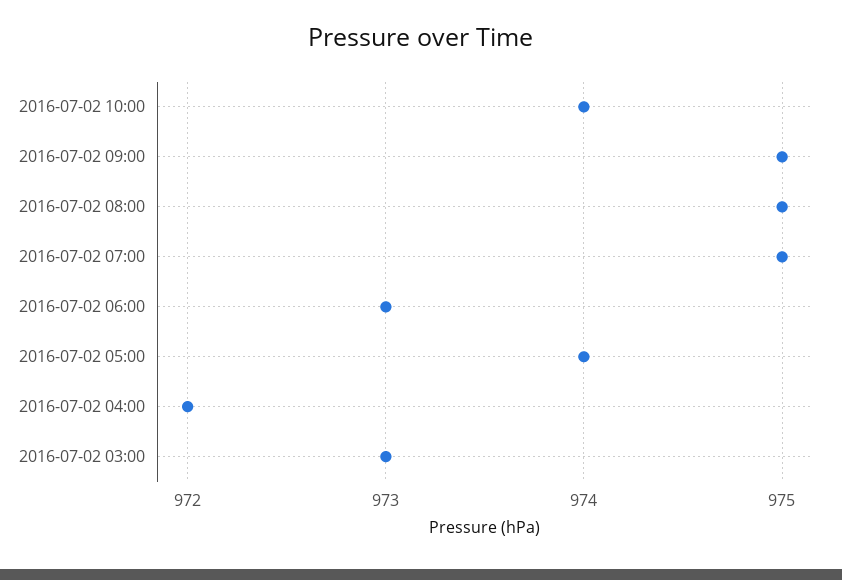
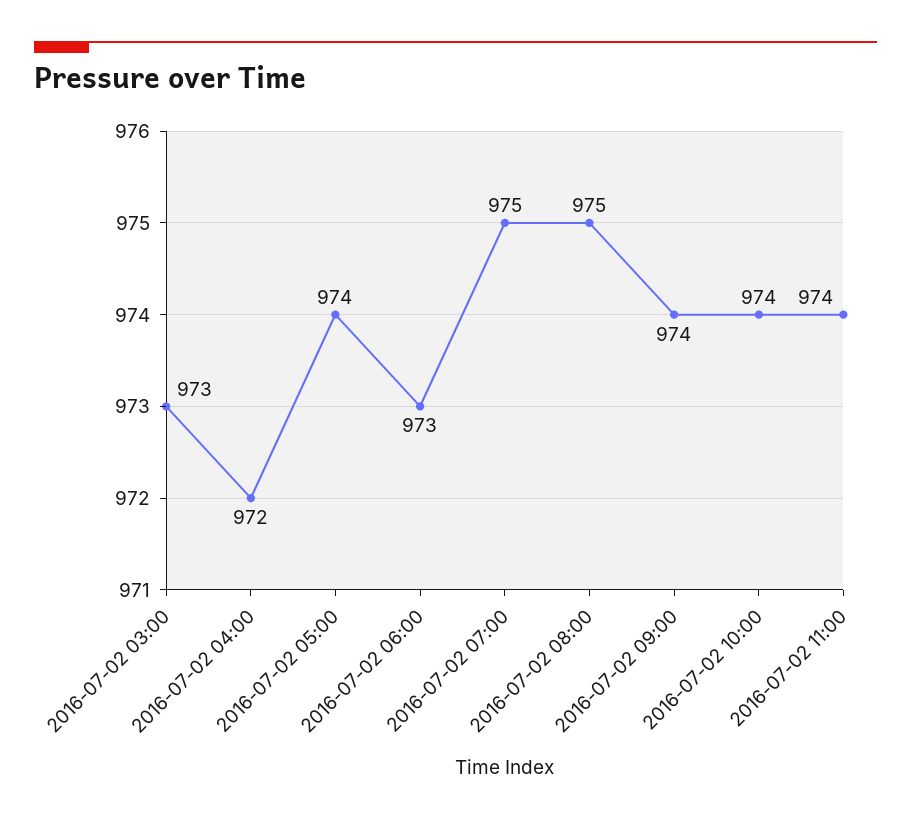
2016-07-02 09:00: 975 -> 974
2016-07-02 11:00: none -> 974

